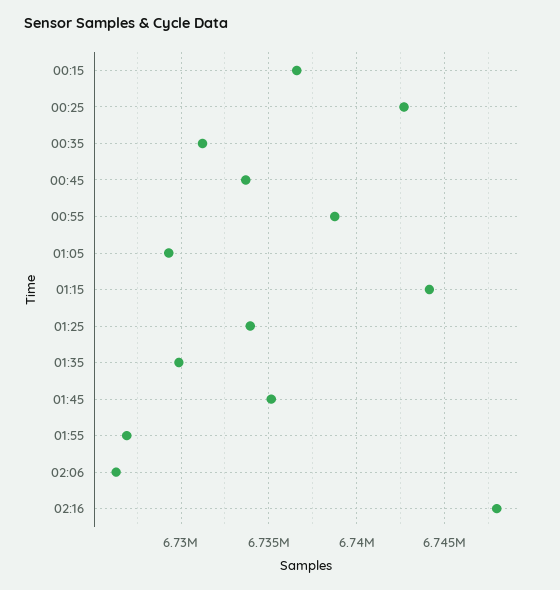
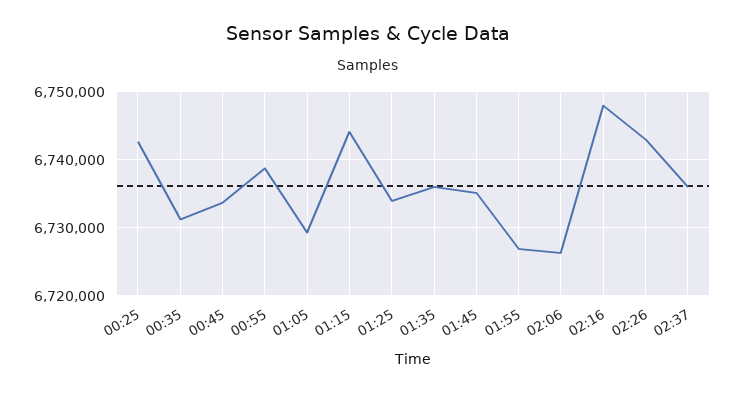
00:15: 6736500 -> none
01:35: 6730000 -> 6736000
02:26: none -> 6743000
02:37: none -> 6736000

